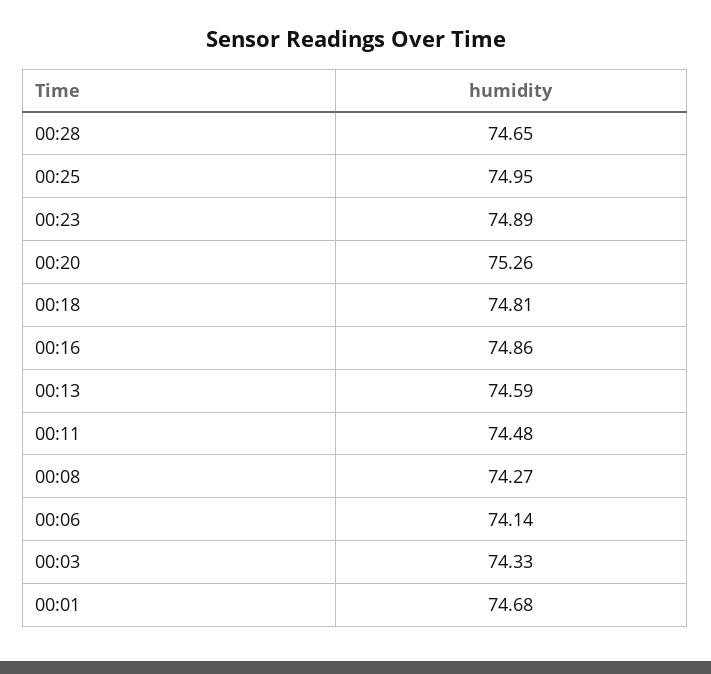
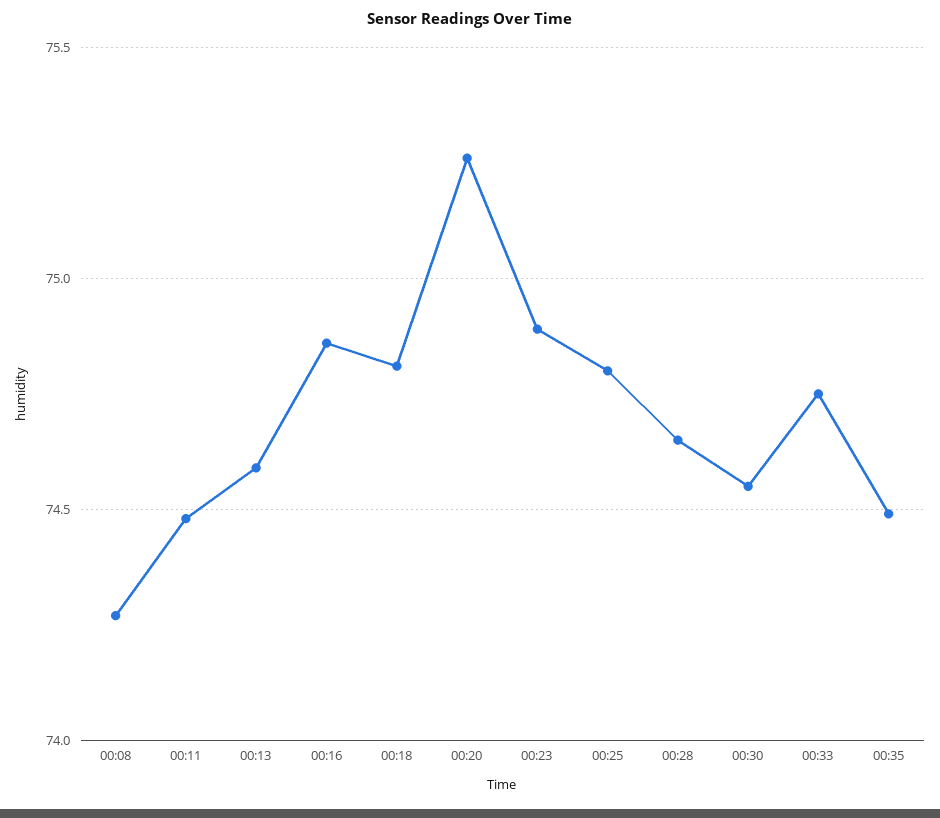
00:25: 74.95 -> 74.8
00:06: 74.14 -> none
00:03: 74.33 -> none
00:01: 74.68 -> none
00:30: none -> 74.55
00:33: none -> 74.75
00:35: none -> 74.5

